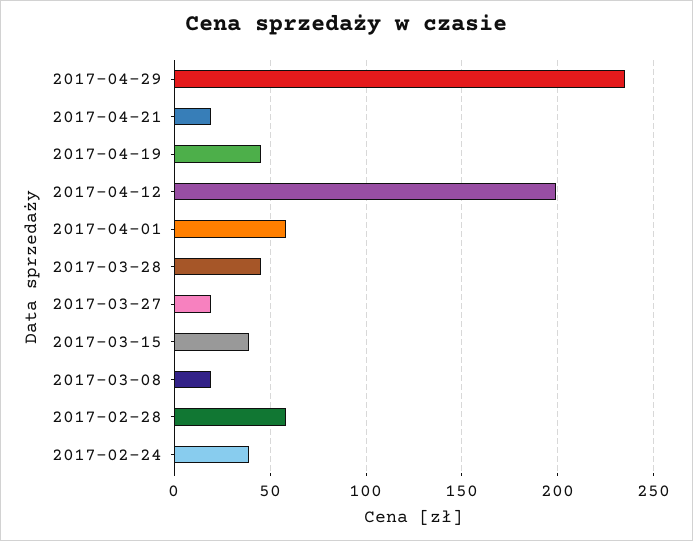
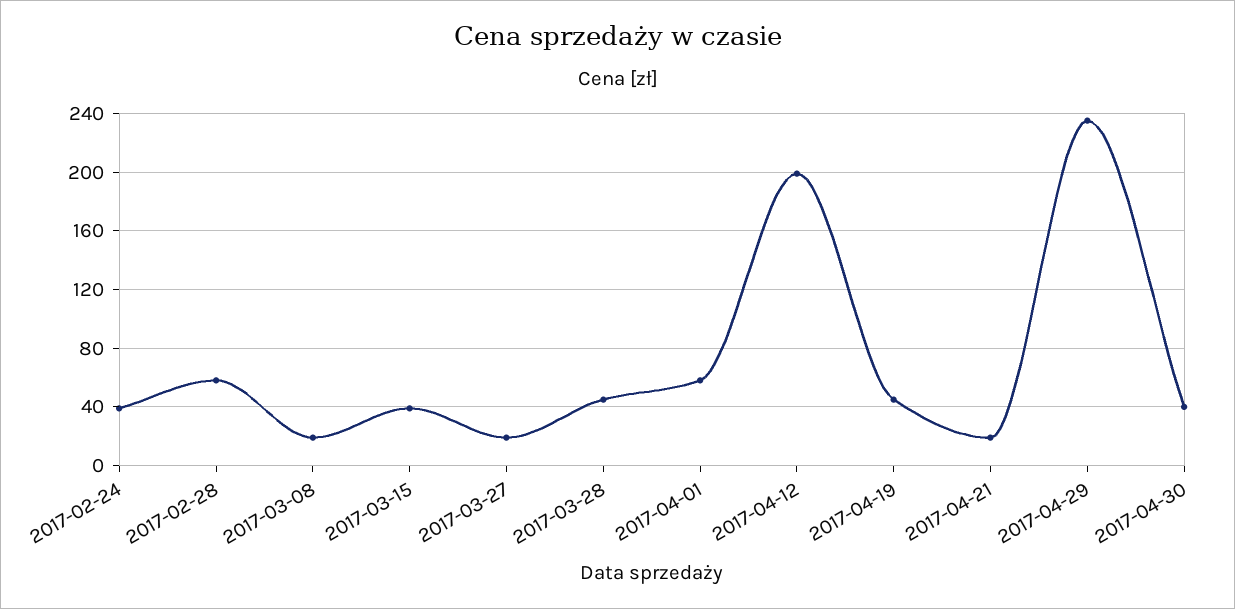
2017-04-30: none -> 40

